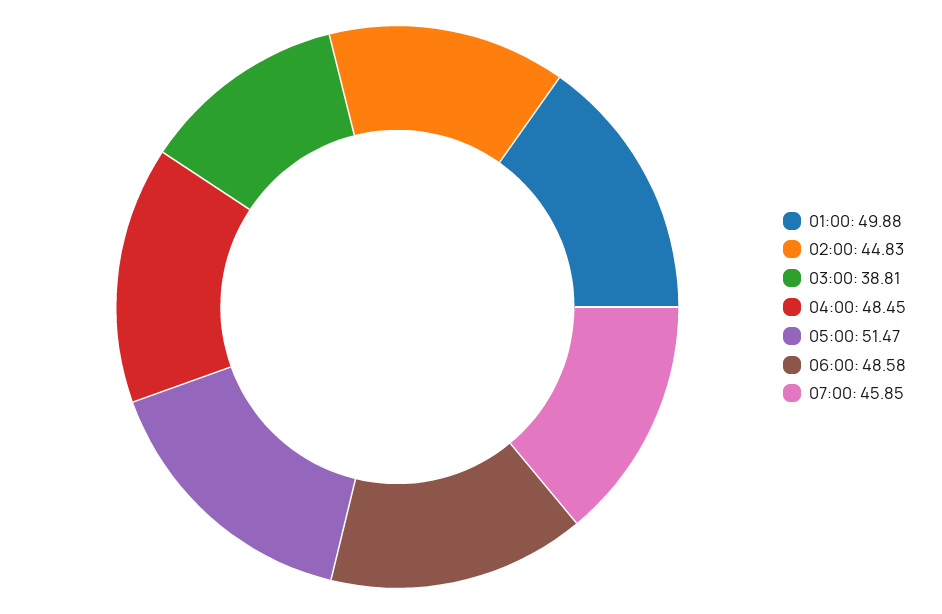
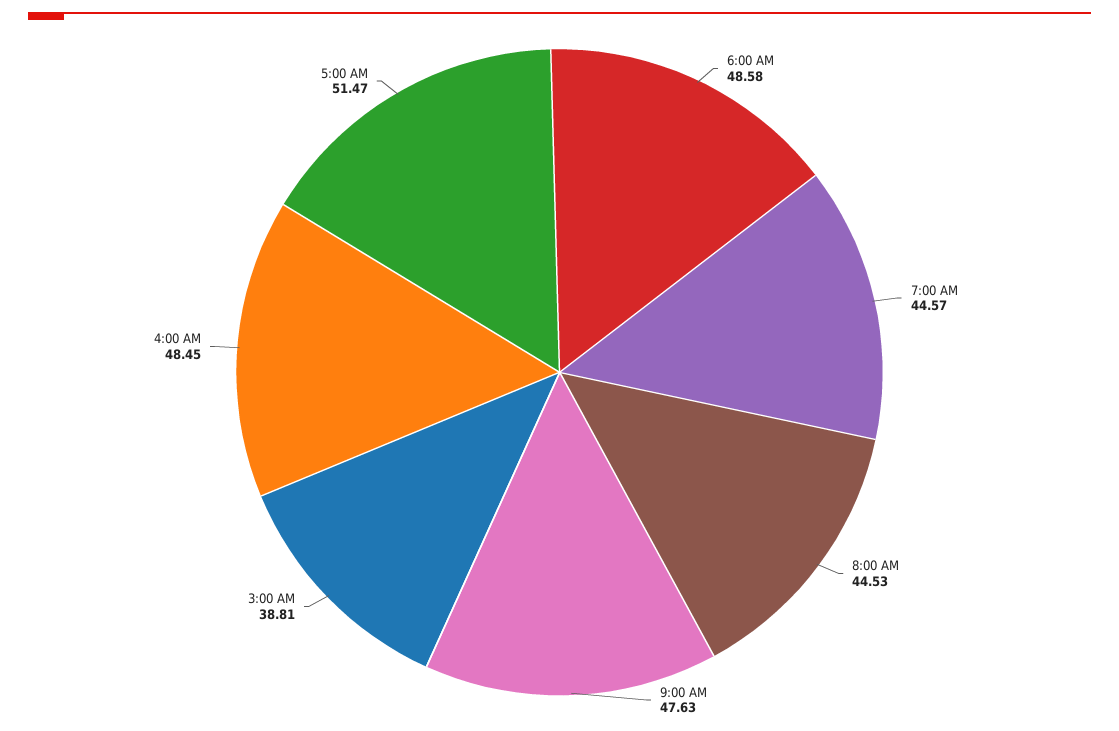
01:00: 49.88 -> none
02:00: 44.83 -> none
07:00: 45.85 -> 44.57
8:00 AM: none -> 44.53
9:00 AM: none -> 47.63

